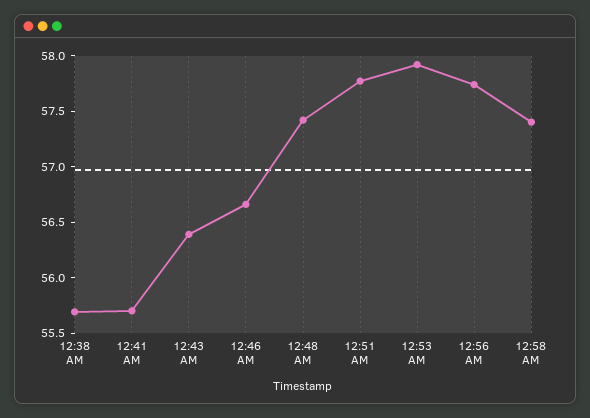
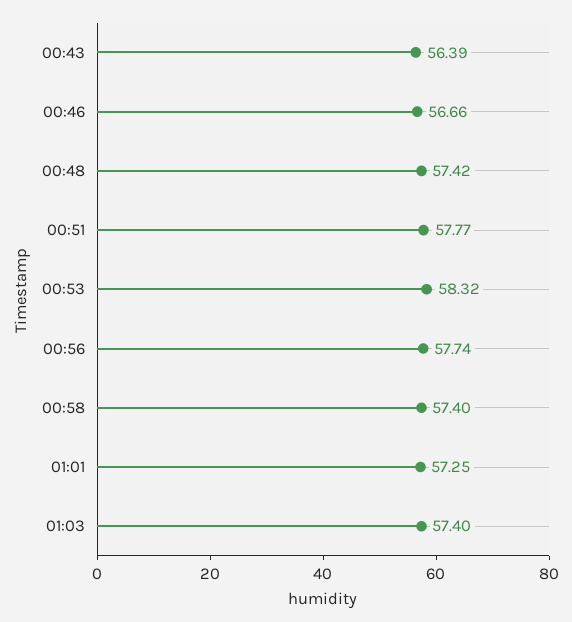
12:38 AM: 55.7 -> none
12:41 AM: 55.7 -> none
12:53 AM: 57.9 -> 58.32
01:01: none -> 57.25
01:03: none -> 57.4

